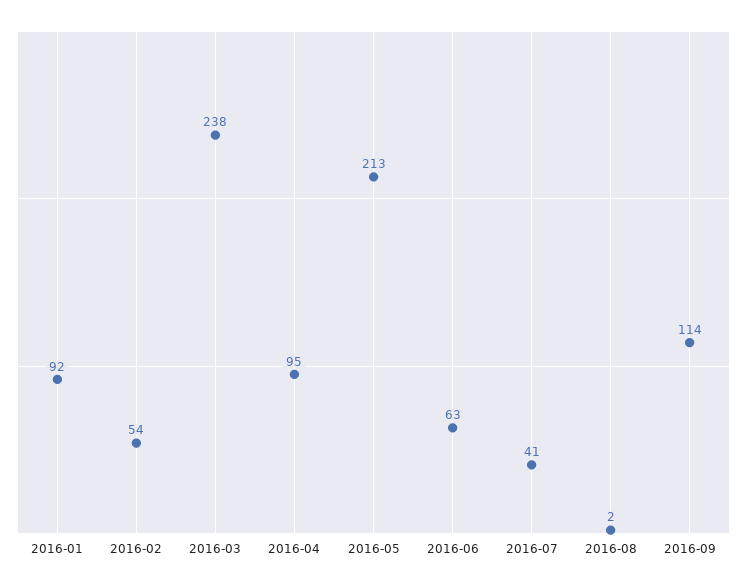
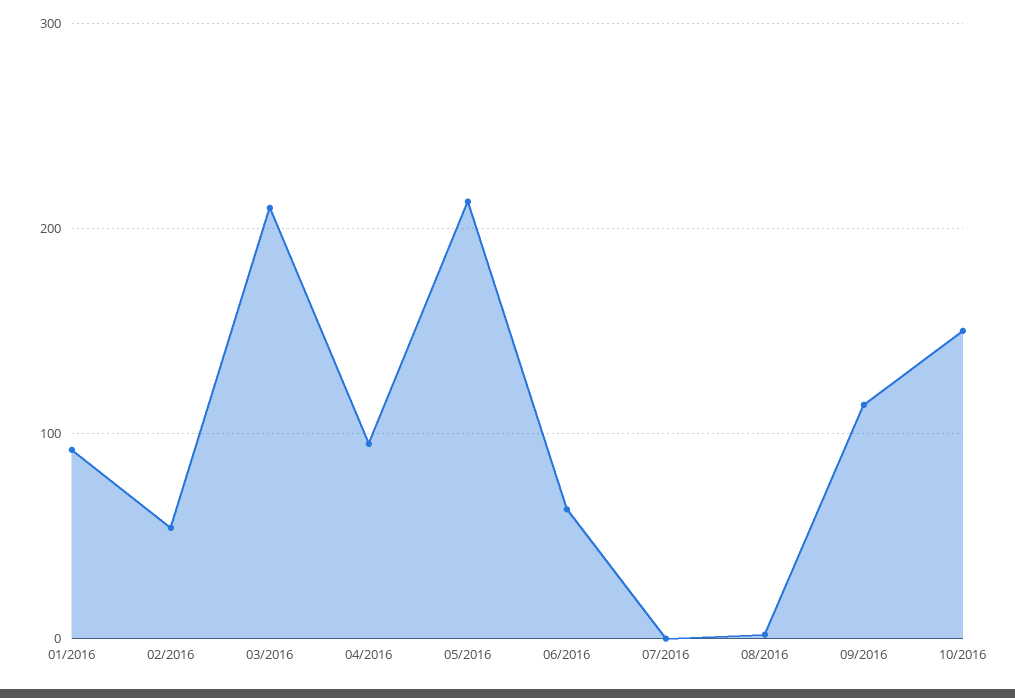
2016-03: 238 -> 210
2016-07: 41 -> 0
10/2016: none -> 150

